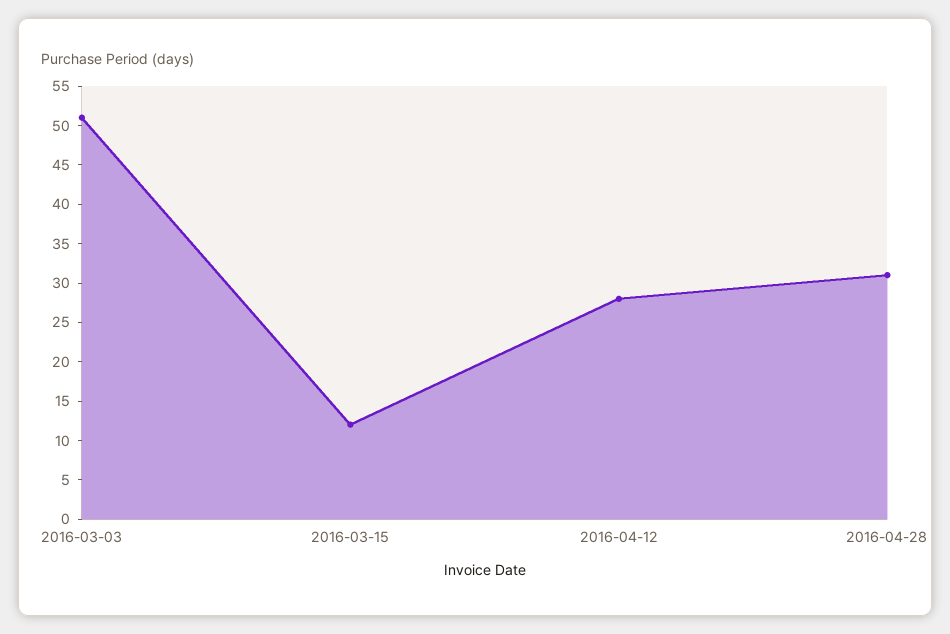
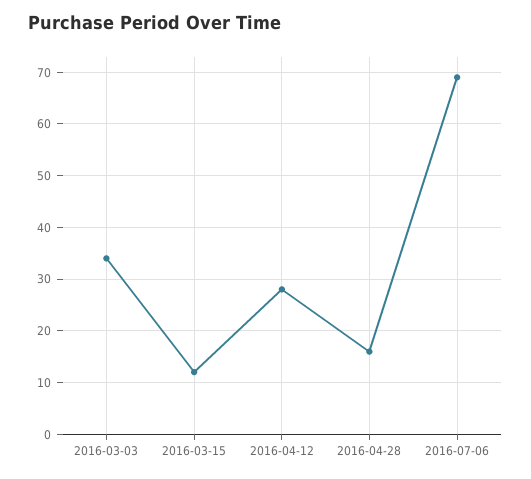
2016-03-03: 50 -> 35
2016-04-28: 30 -> 15
2016-07-06: none -> 70

